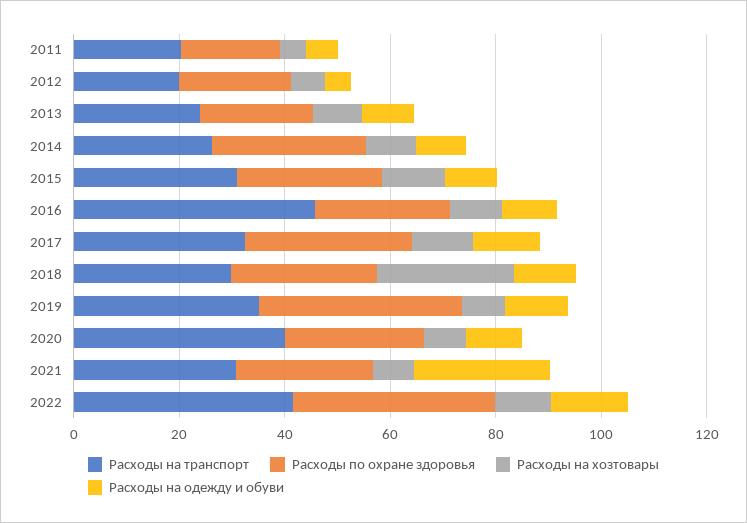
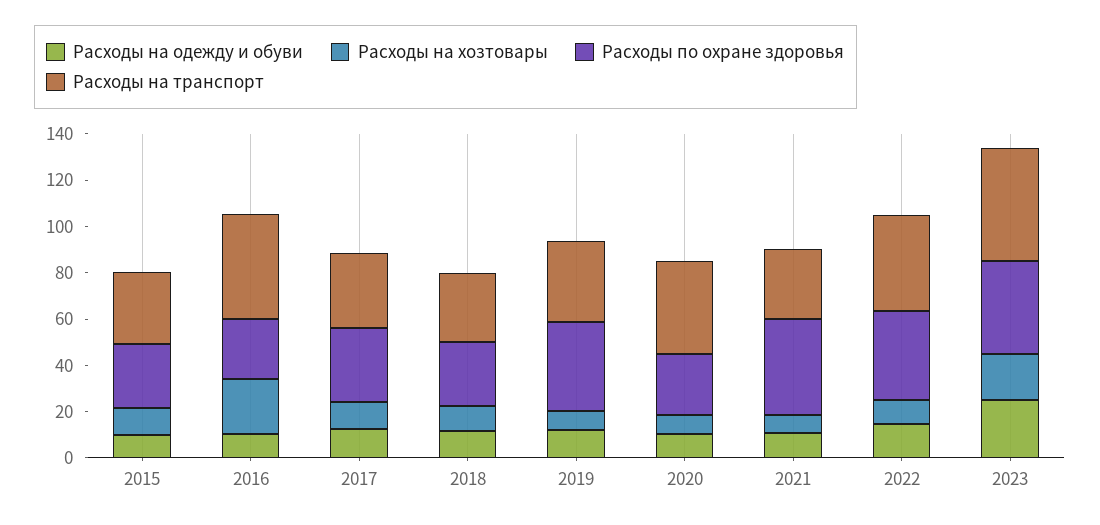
Расходы на транспорт, 2011: 20 -> none
Расходы по охране здоровья, 2011: 20 -> none
Расходы на хозтовары, 2011: 5 -> none
Расходы на одежду и обуви, 2011: 5 -> none
Расходы на транспорт, 2012: 20 -> none
Расходы по охране здоровья, 2012: 20 -> none
Расходы на хозтовары, 2012: 5 -> none
Расходы на одежду и обуви, 2012: 5 -> none
Расходы на транспорт, 2013: 25 -> none
Расходы по охране здоровья, 2013: 20 -> none
Расходы на хозтовары, 2013: 10 -> none
Расходы на одежду и обуви, 2013: 10 -> none
Расходы на транспорт, 2014: 25 -> none
Расходы по охране здоровья, 2014: 30 -> none
Расходы на хозтовары, 2014: 10 -> none
Расходы на одежду и обуви, 2014: 10 -> none
Расходы на хозтовары, 2016: 10 -> 25
Расходы на хозтовары, 2018: 25 -> 10
Расходы по охране здоровья, 2021: 25 -> 40
Расходы на одежду и обуви, 2021: 25 -> 10
Расходы на одежду и обуви, 2023: none -> 25
Расходы на хозтовары, 2023: none -> 20
Расходы по охране здоровья, 2023: none -> 40
Расходы на транспорт, 2023: none -> 50

